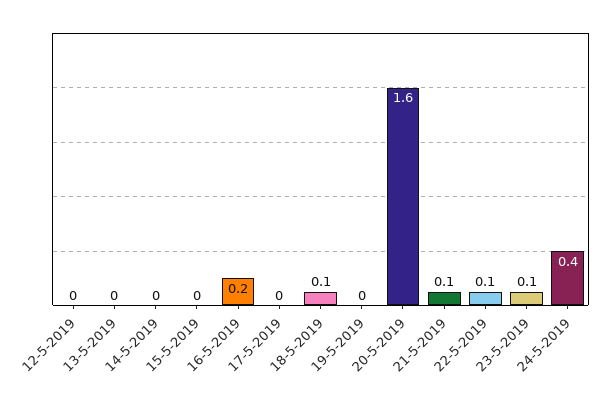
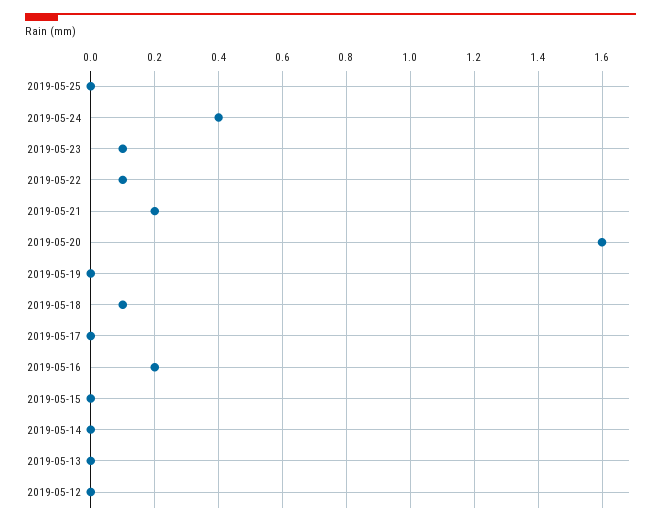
21-5-2019: 0.1 -> 0.2
2019-05-25: none -> 0

